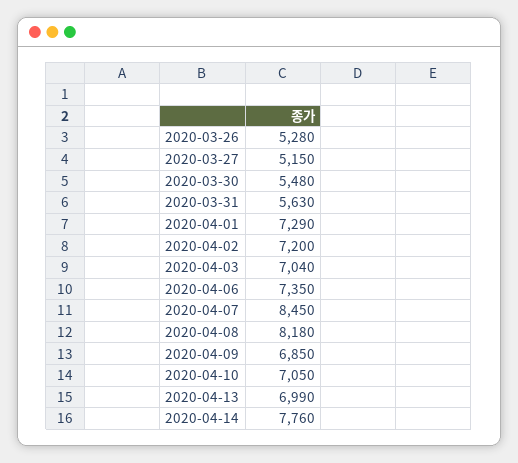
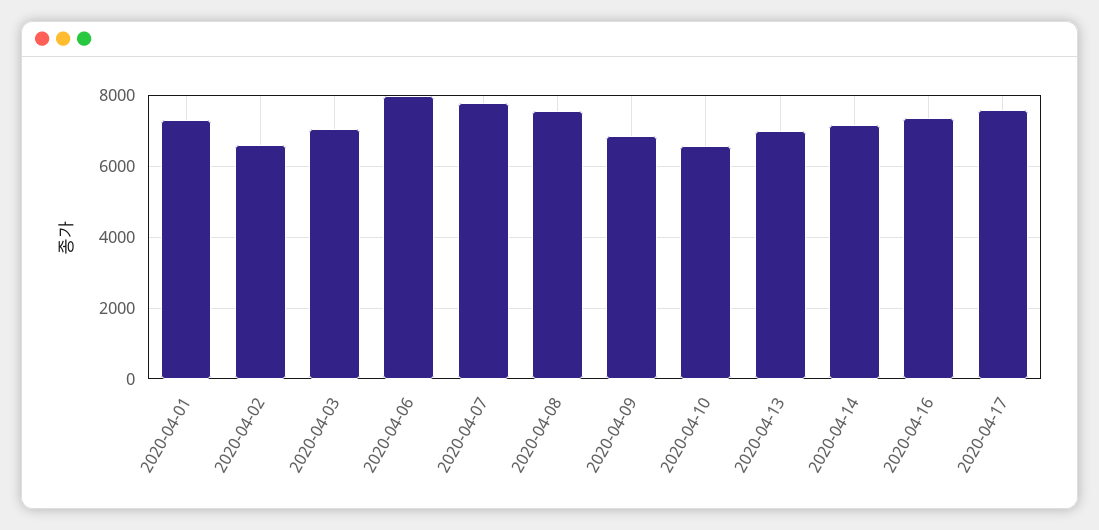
2020-03-26: 5280 -> none
2020-03-27: 5150 -> none
2020-03-30: 5480 -> none
2020-03-31: 5630 -> none
2020-04-02: 7200 -> 6600
2020-04-06: 7350 -> 8000
2020-04-07: 8450 -> 7800
2020-04-08: 8180 -> 7600
2020-04-10: 7050 -> 6600
2020-04-14: 7760 -> 7200
2020-04-16: none -> 7400
2020-04-17: none -> 7600

